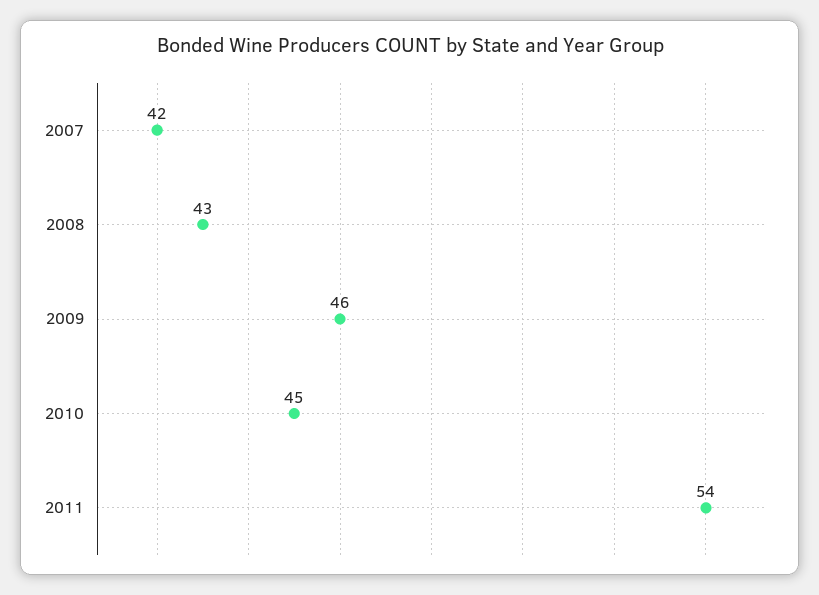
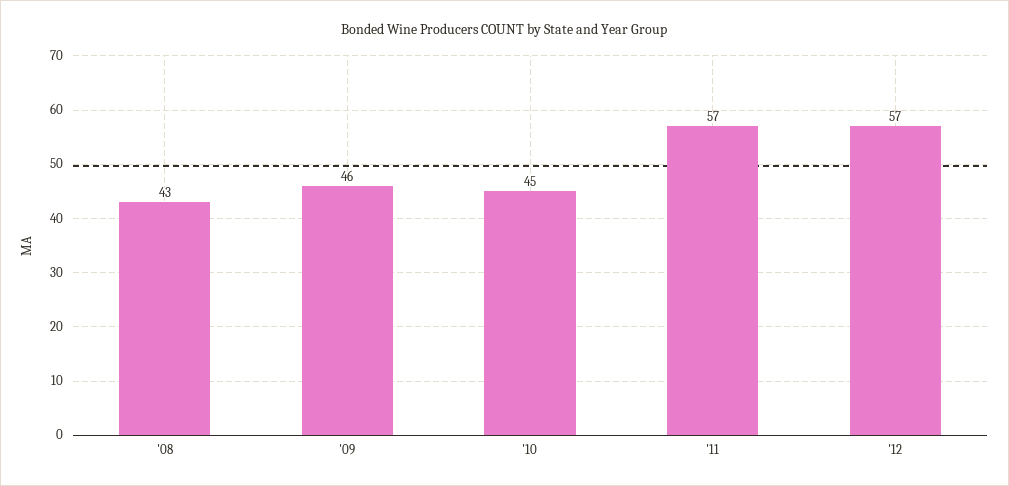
2007: 42 -> none
2011: 54 -> 57
'12: none -> 57

